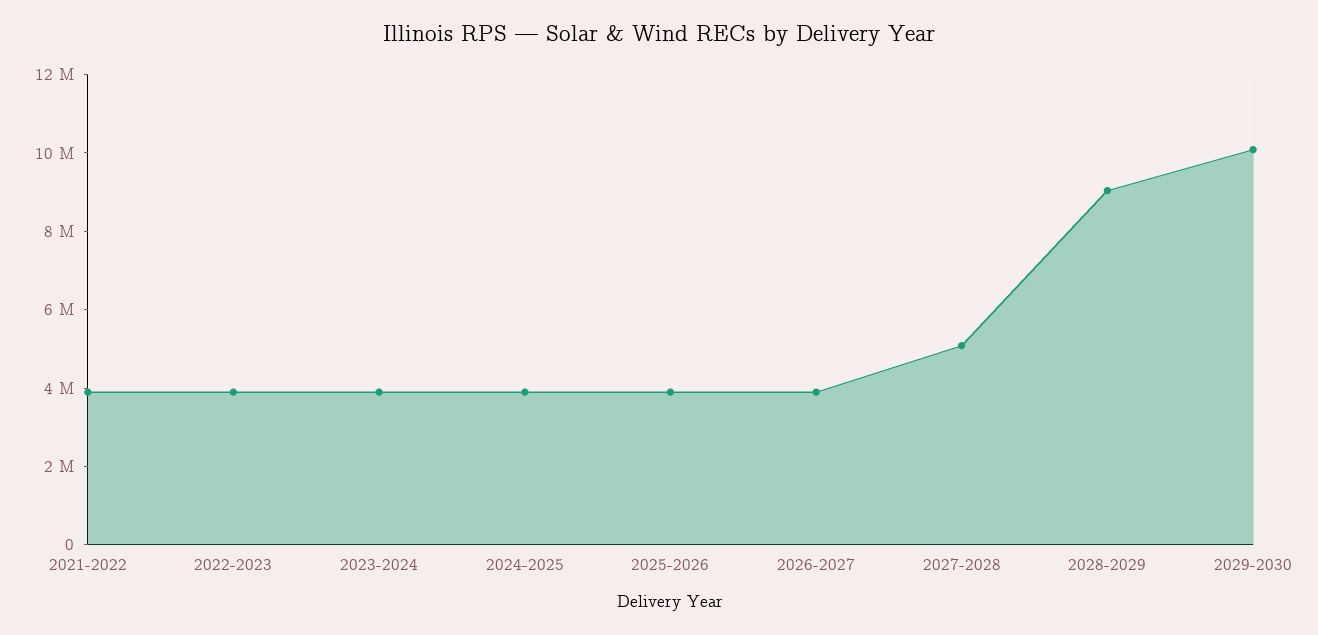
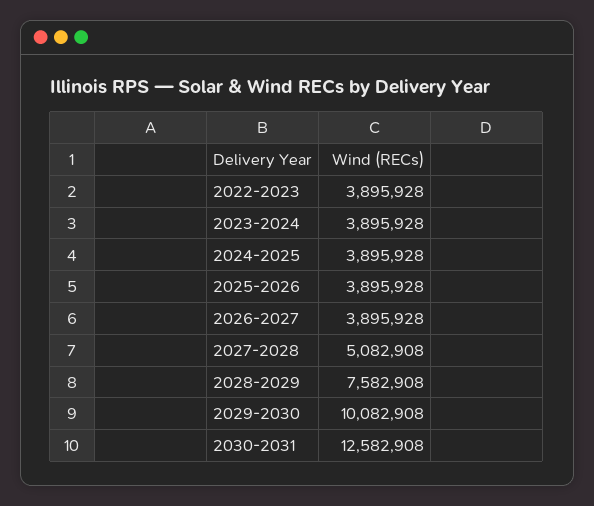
2021-2022: 4000000 -> none
2028-2029: 9000000 -> 7582908
2030-2031: none -> 12582908

